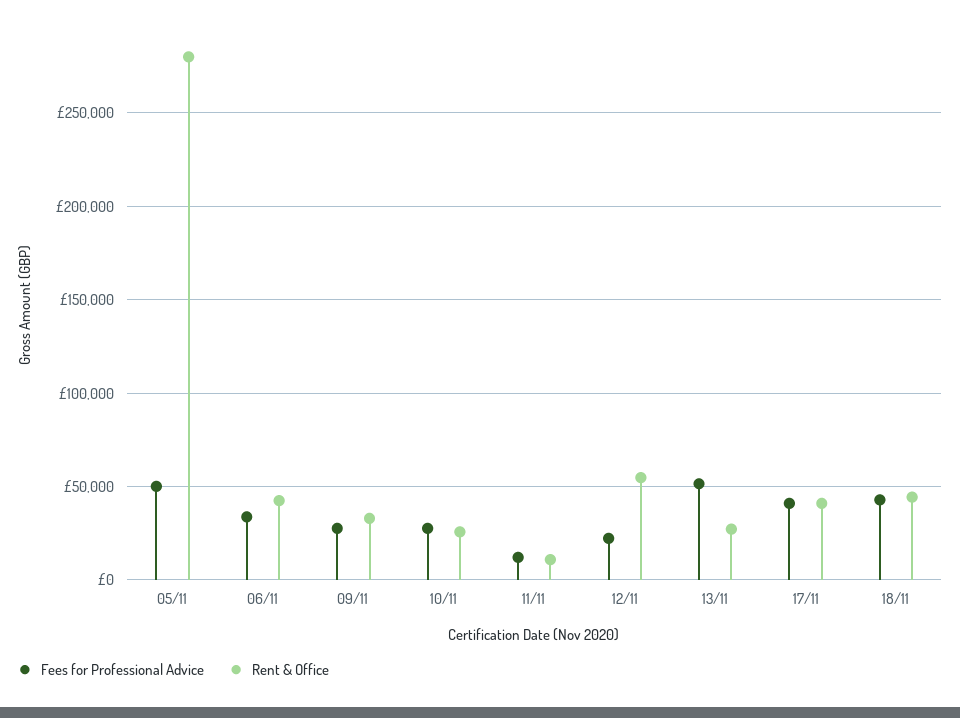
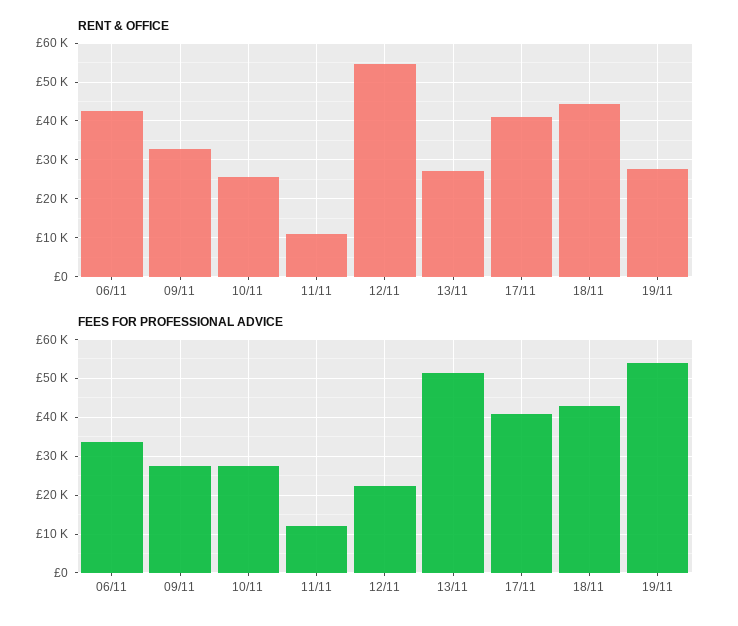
Fees for Professional Advice, 05/11: 50000 -> none
Rent & Office, 05/11: 280000 -> none
Rent & Office, 19/11: none -> 28000
Fees for Professional Advice, 19/11: none -> 54000

